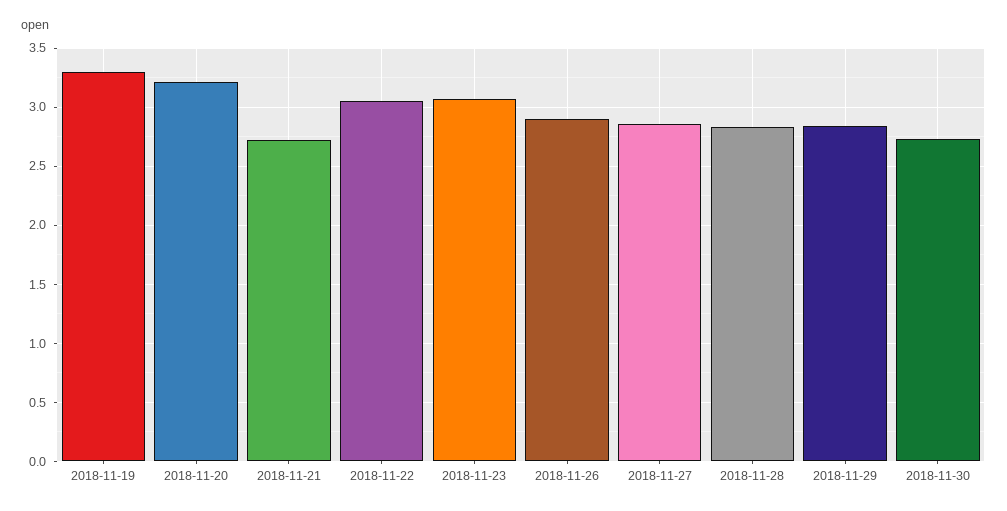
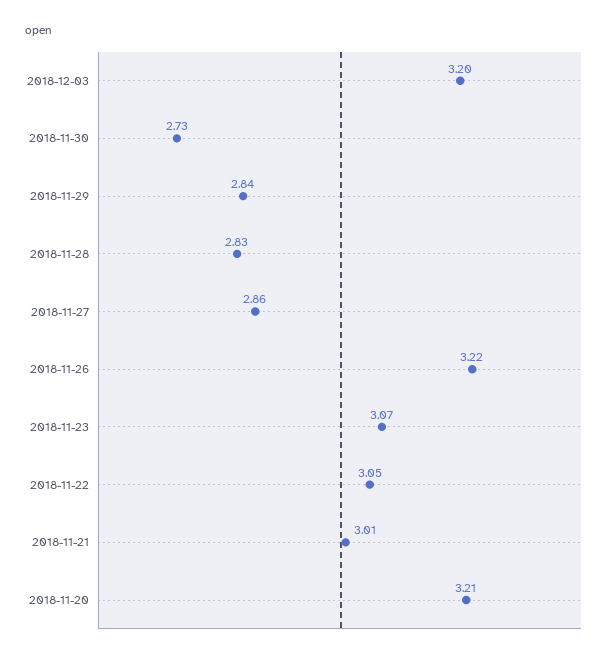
2018-11-19: 3.3 -> none
2018-11-21: 2.7 -> 3.01
2018-11-26: 2.9 -> 3.22
2018-12-03: none -> 3.2

